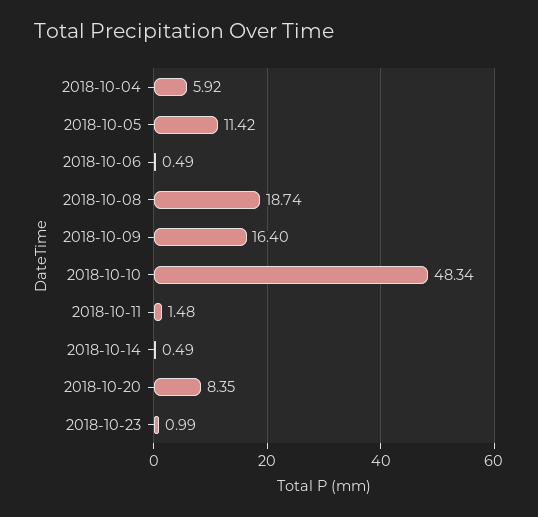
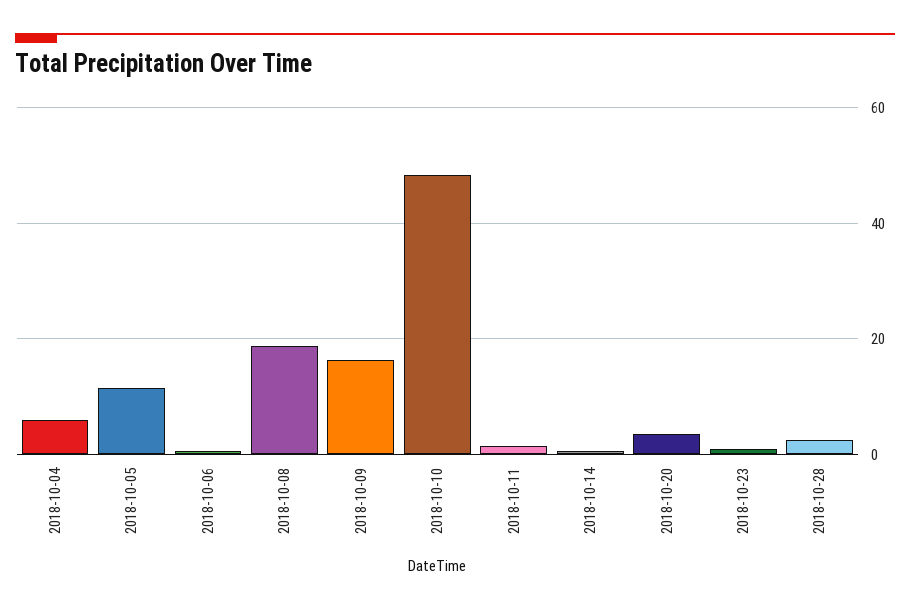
2018-10-20: 8.35 -> 4
2018-10-28: none -> 2

